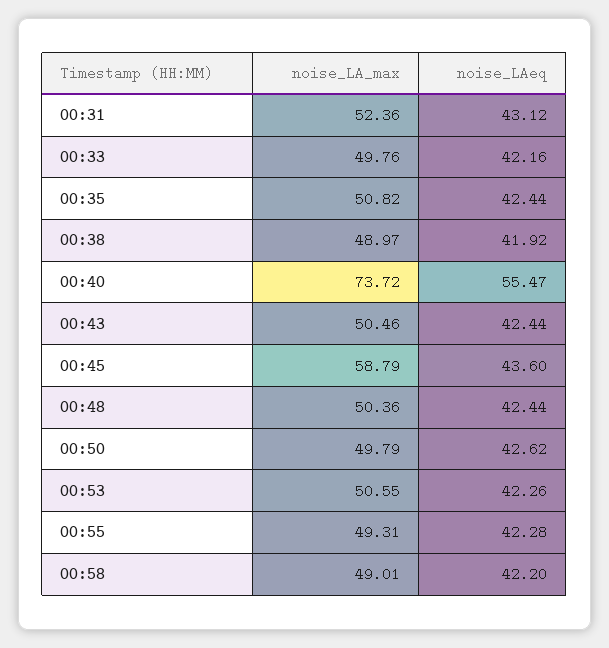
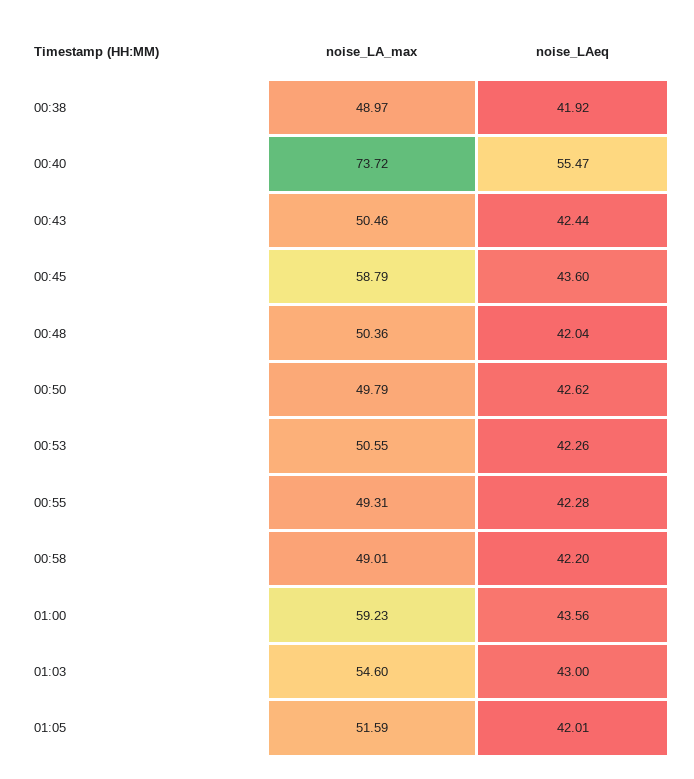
noise_LA_max, 00:31: 52.36 -> none
noise_LAeq, 00:31: 43.12 -> none
noise_LA_max, 00:33: 49.76 -> none
noise_LAeq, 00:33: 42.16 -> none
noise_LA_max, 00:35: 50.82 -> none
noise_LAeq, 00:35: 42.44 -> none
noise_LAeq, 00:48: 42.44 -> 42.04
noise_LA_max, 01:00: none -> 59.23
noise_LAeq, 01:00: none -> 43.56
noise_LA_max, 01:03: none -> 54.6
noise_LAeq, 01:03: none -> 43
noise_LA_max, 01:05: none -> 51.59
noise_LAeq, 01:05: none -> 42.01

